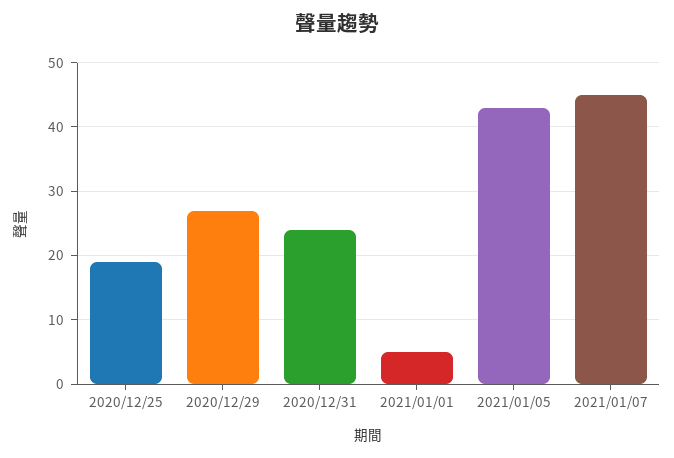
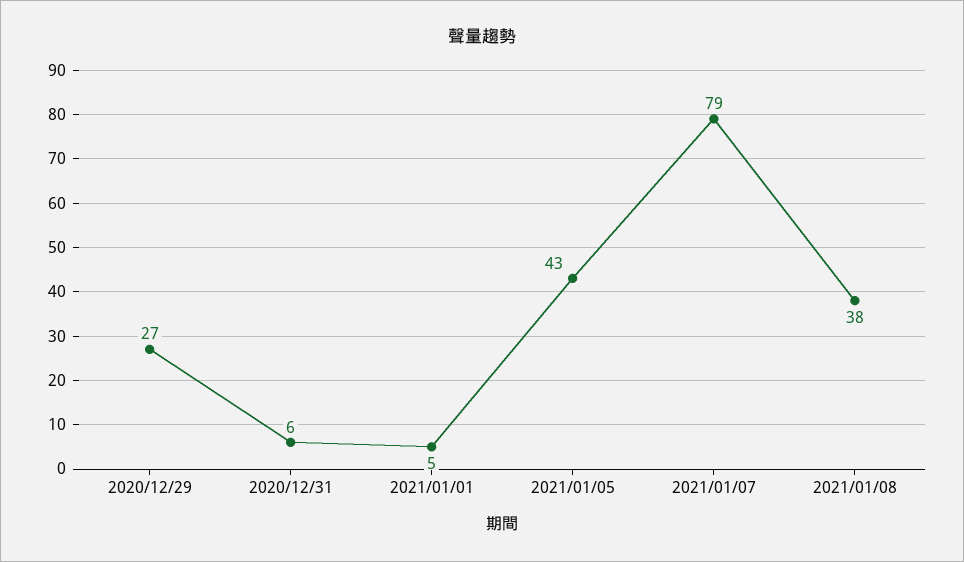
2020/12/25: 19 -> none
2020/12/31: 24 -> 6
2021/01/07: 45 -> 79
2021/01/08: none -> 38

